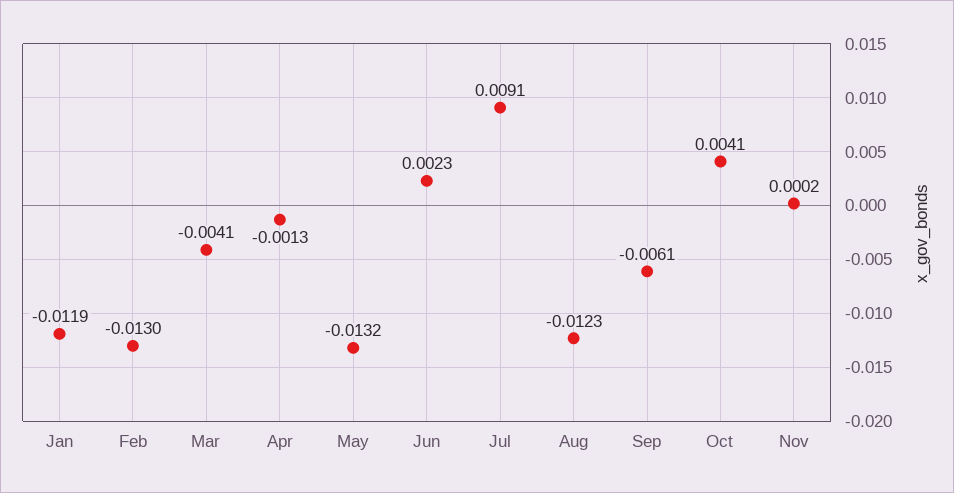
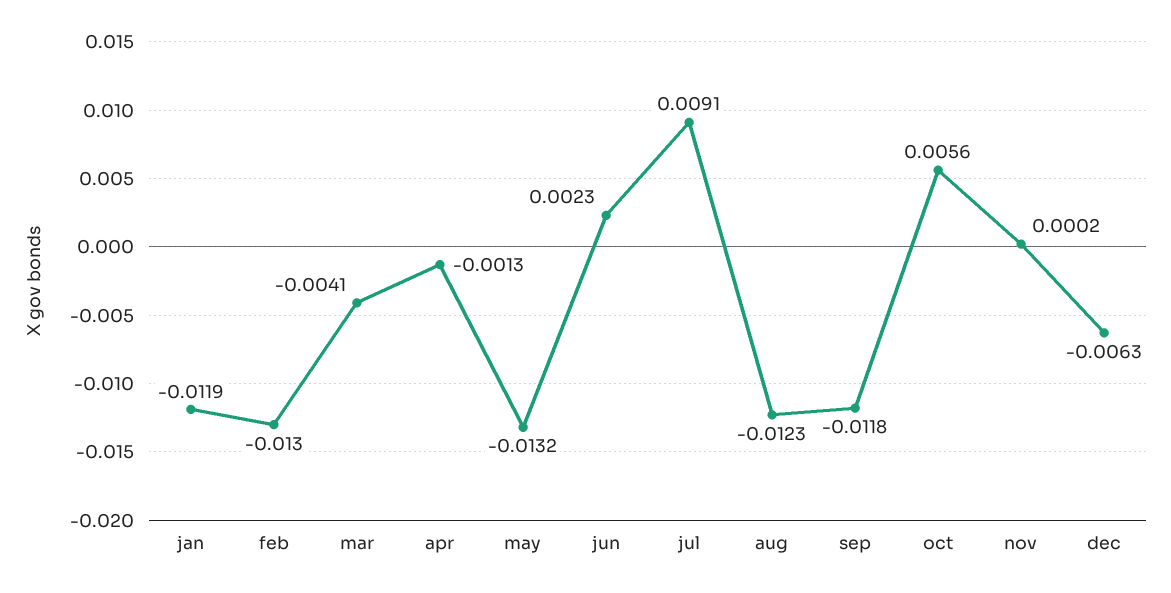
Sep: -0.0061 -> -0.0118
Oct: 0.0041 -> 0.0056
dec: none -> -0.0063

